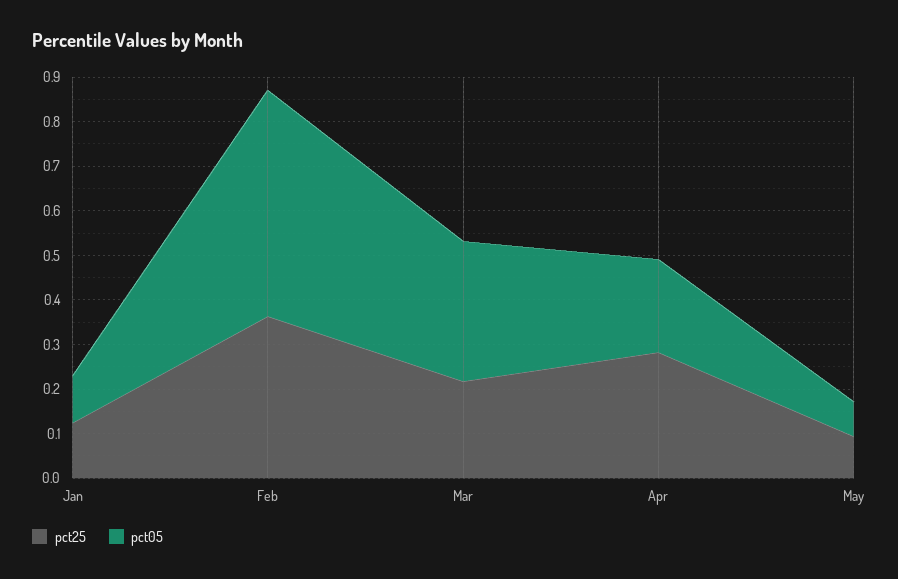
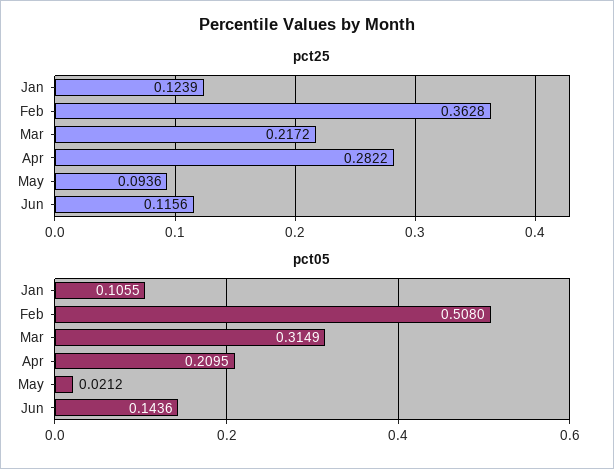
pct05, May: 0.08 -> 0.0212
pct25, Jun: none -> 0.1156
pct05, Jun: none -> 0.1436

